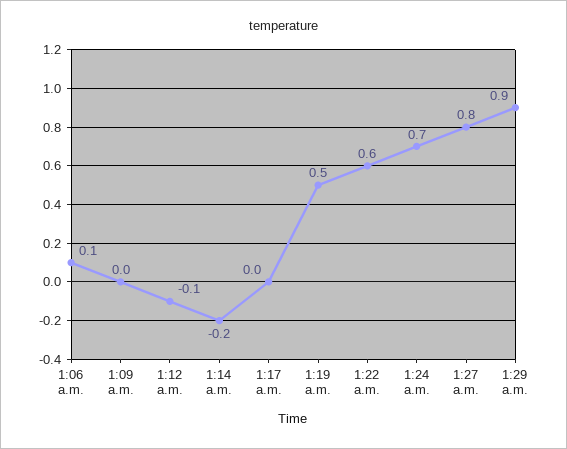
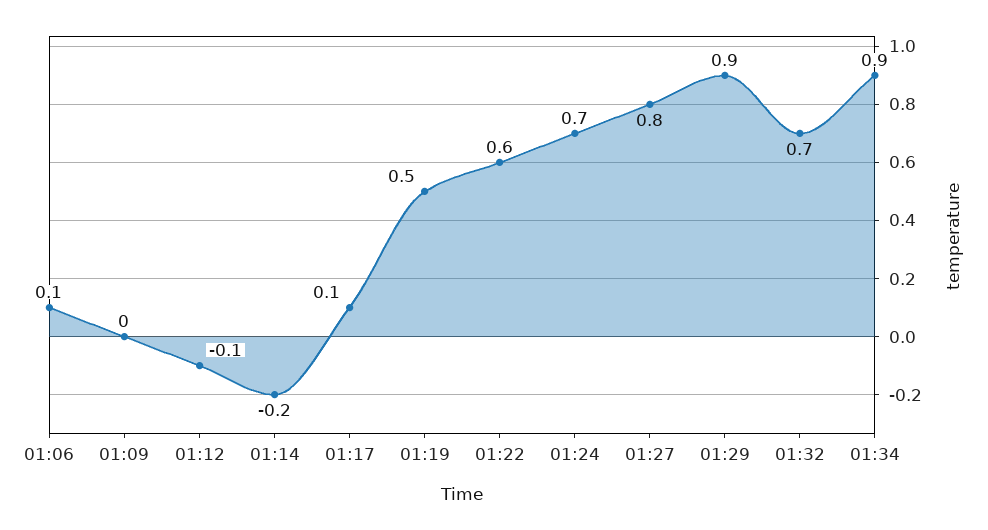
1:17 a.m.: 0 -> 0.1
01:32: none -> 0.7
01:34: none -> 0.9

